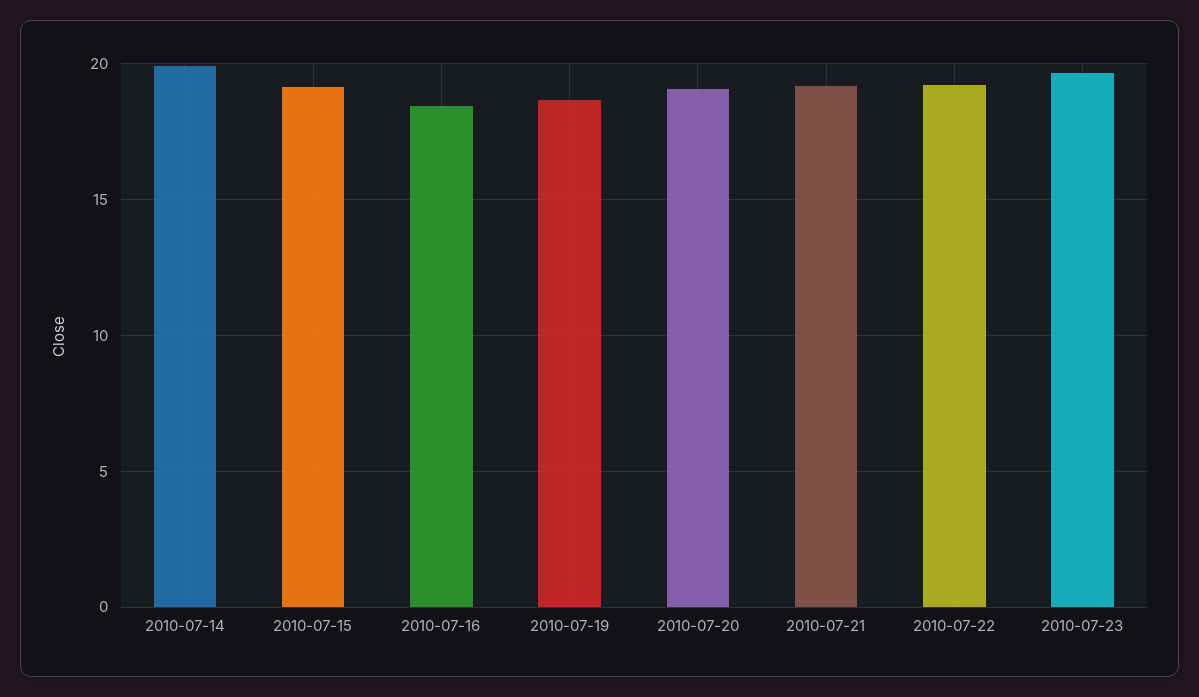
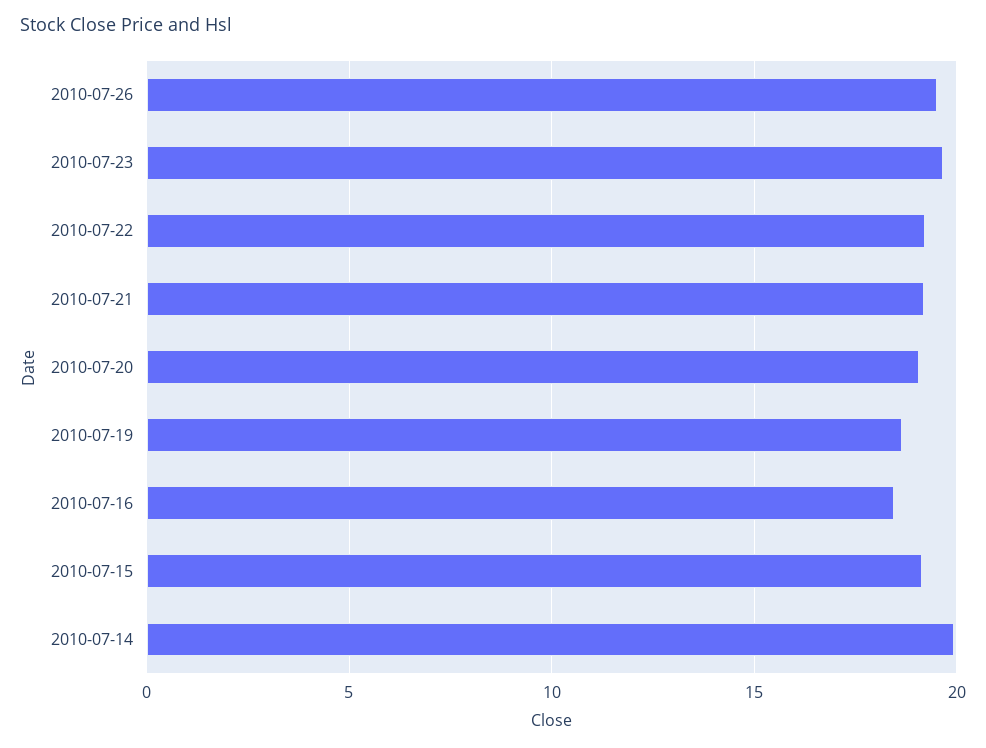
2010-07-26: none -> 19.5

